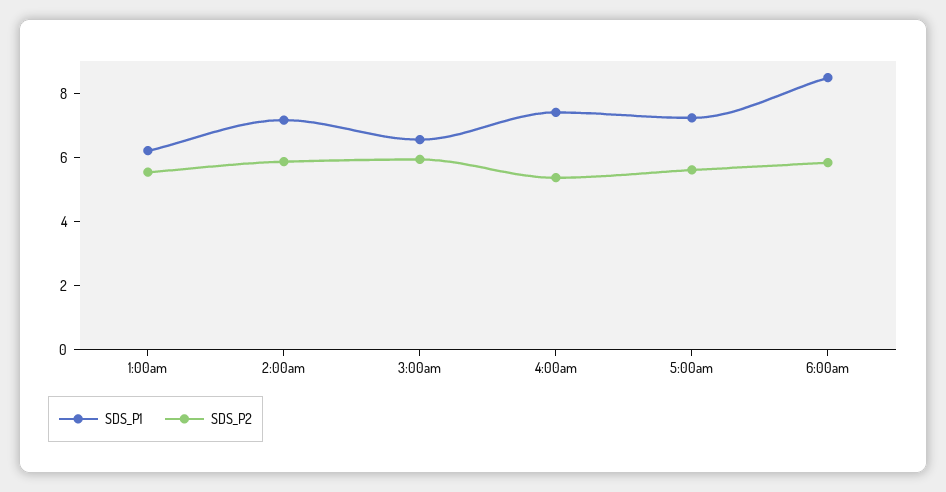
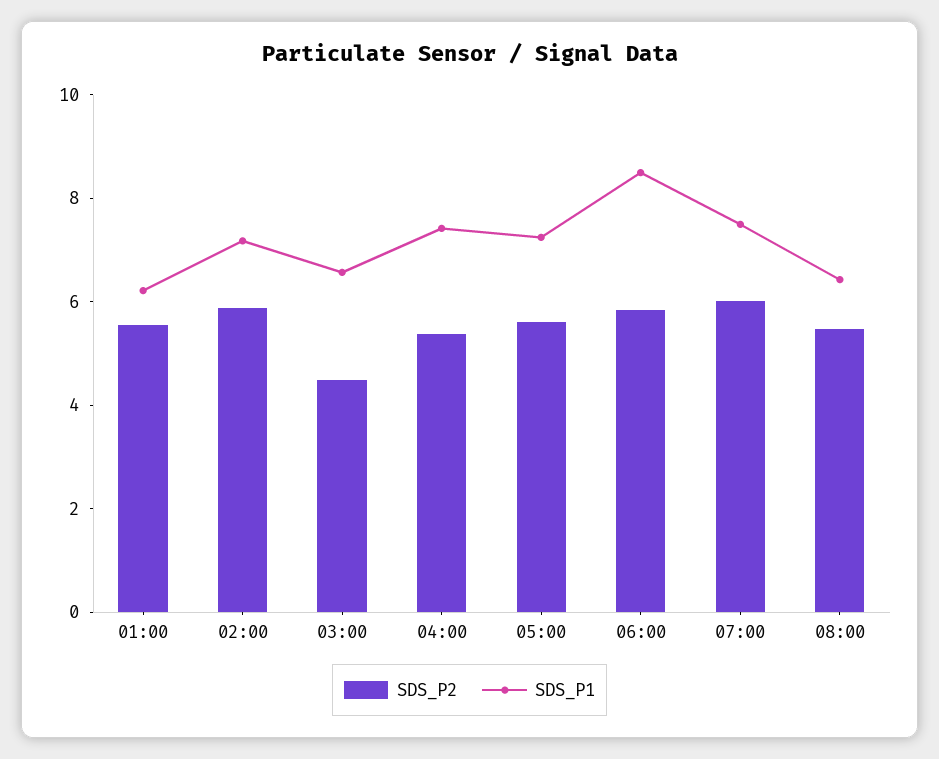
SDS_P2, 3:00am: 6 -> 4.5
SDS_P2, 07:00: none -> 6
SDS_P1, 07:00: none -> 7.5
SDS_P2, 08:00: none -> 5.5
SDS_P1, 08:00: none -> 6.5

